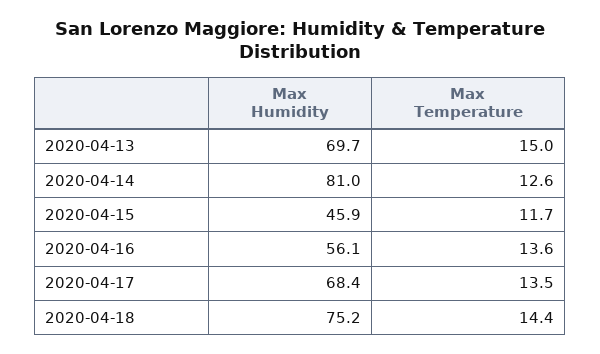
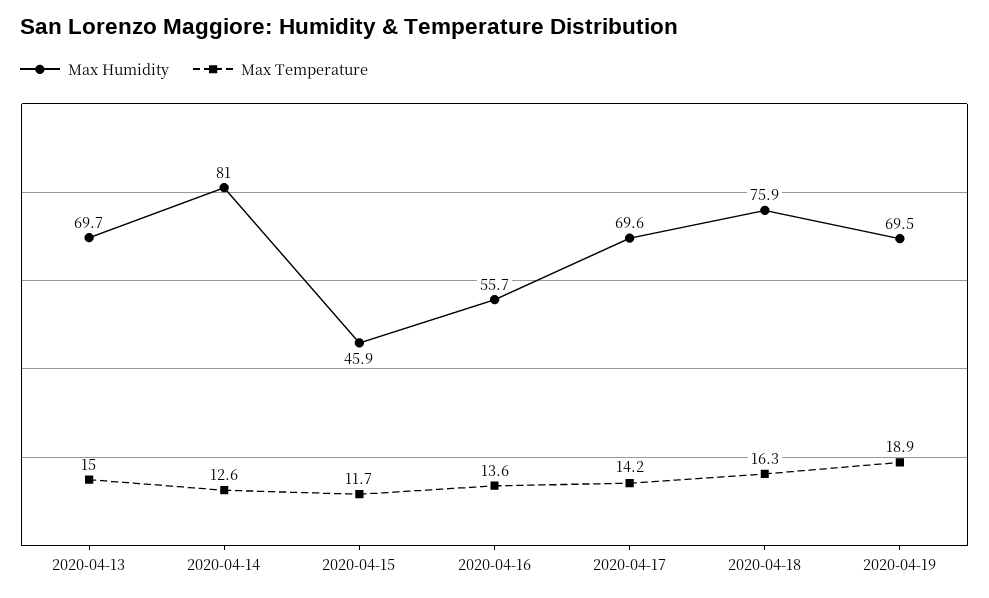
Max Humidity, 2020-04-16: 56.1 -> 55.7
Max Humidity, 2020-04-17: 68.4 -> 69.6
Max Temperature, 2020-04-17: 13.5 -> 14.2
Max Humidity, 2020-04-18: 75.2 -> 75.9
Max Temperature, 2020-04-18: 14.4 -> 16.3
Max Humidity, 2020-04-19: none -> 69.5
Max Temperature, 2020-04-19: none -> 18.9

